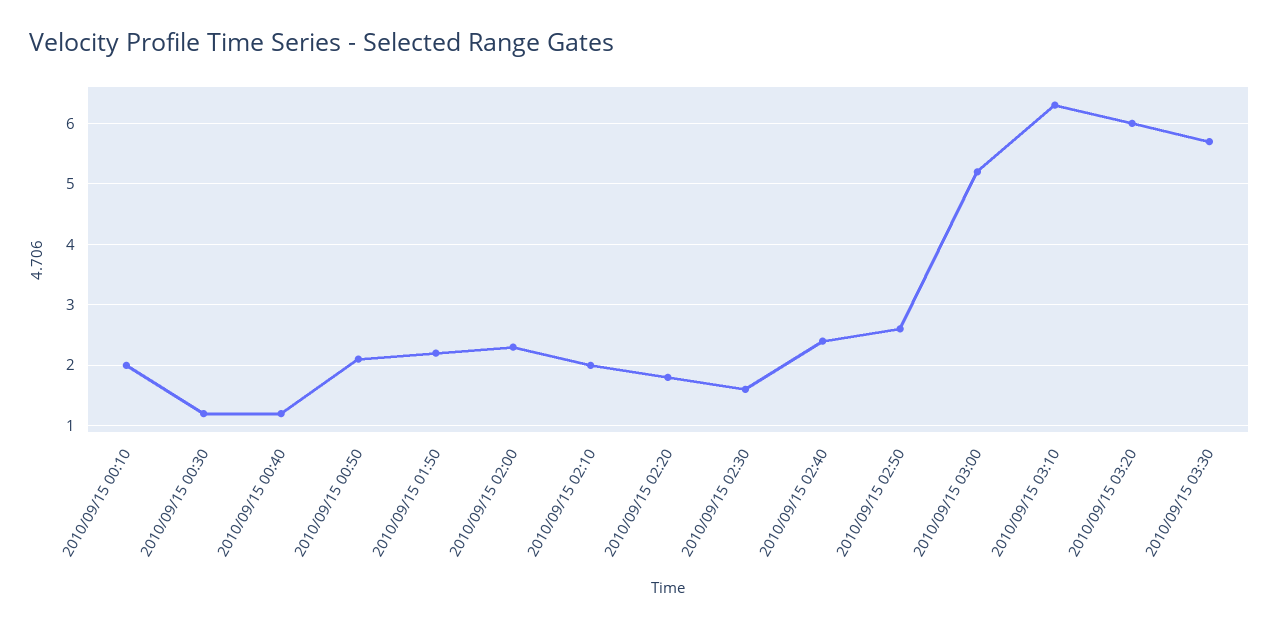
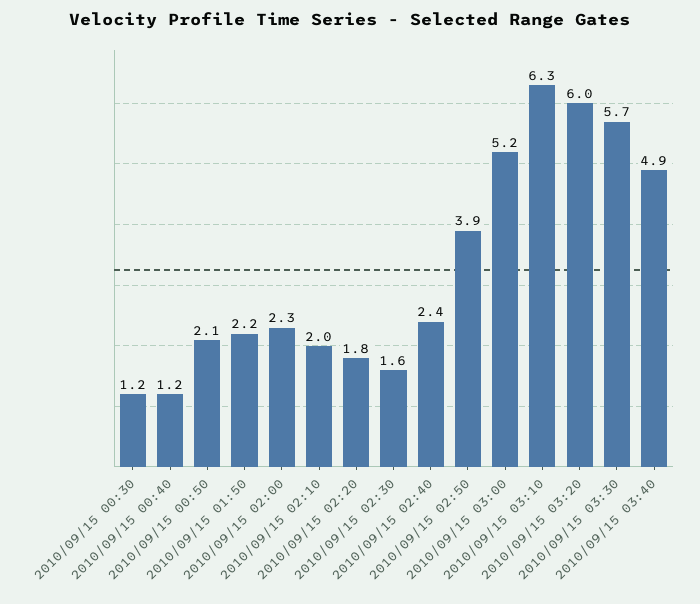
2010/09/15 00:10: 2 -> none
2010/09/15 02:50: 2.6 -> 3.9
2010/09/15 03:40: none -> 4.9

